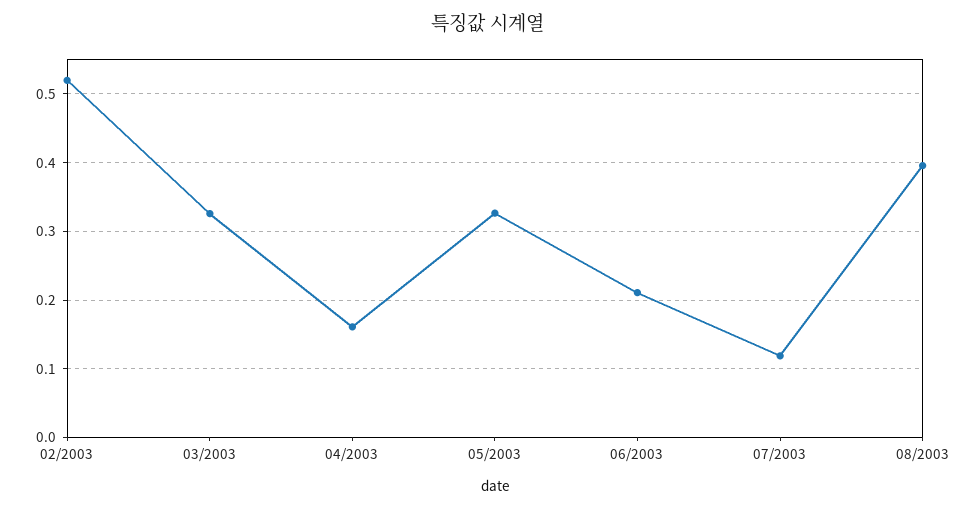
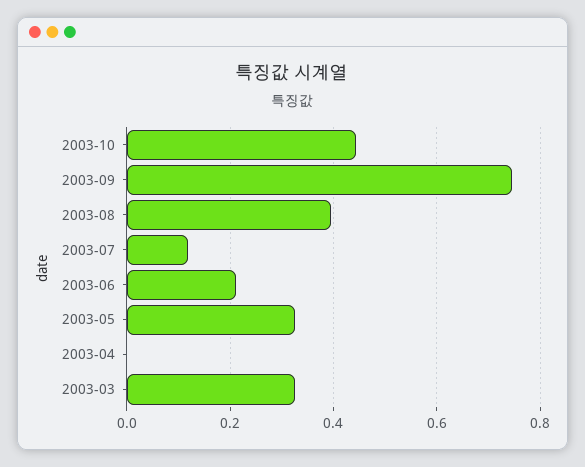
02/2003: 0.52 -> none
04/2003: 0.16 -> 0
2003-10: none -> 0.44
2003-09: none -> 0.74

